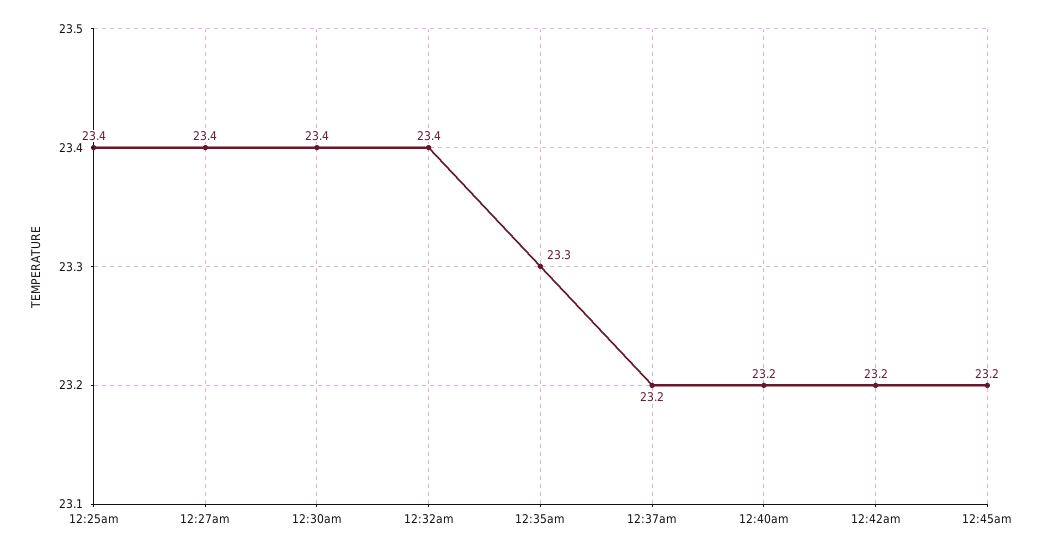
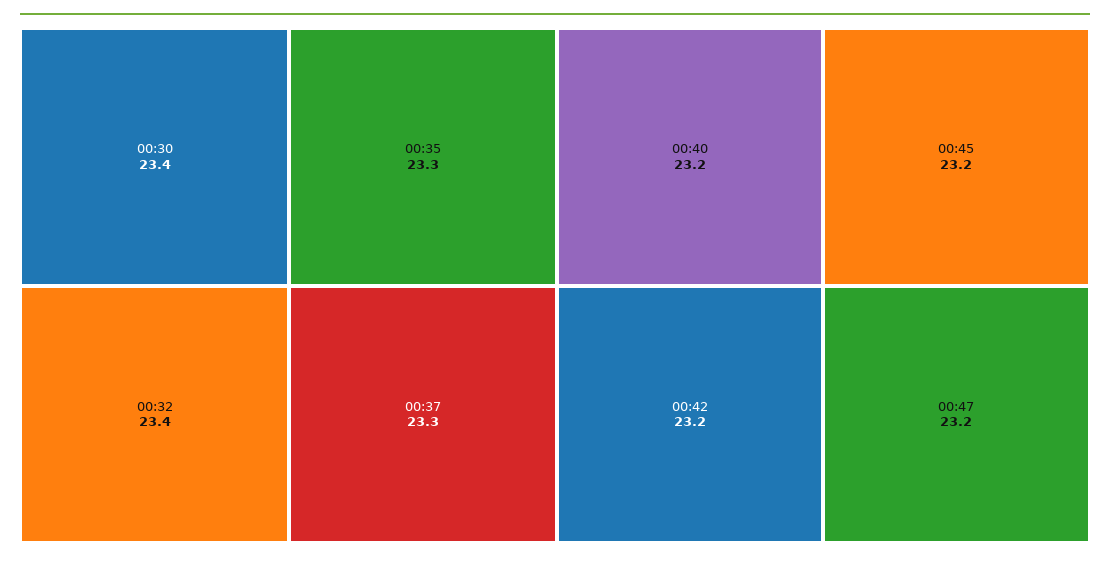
12:25am: 23.4 -> none
12:27am: 23.4 -> none
12:37am: 23.2 -> 23.3
00:47: none -> 23.2

